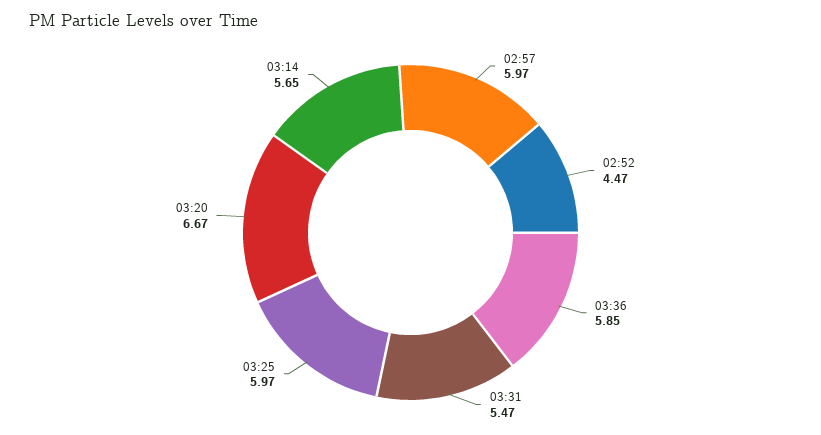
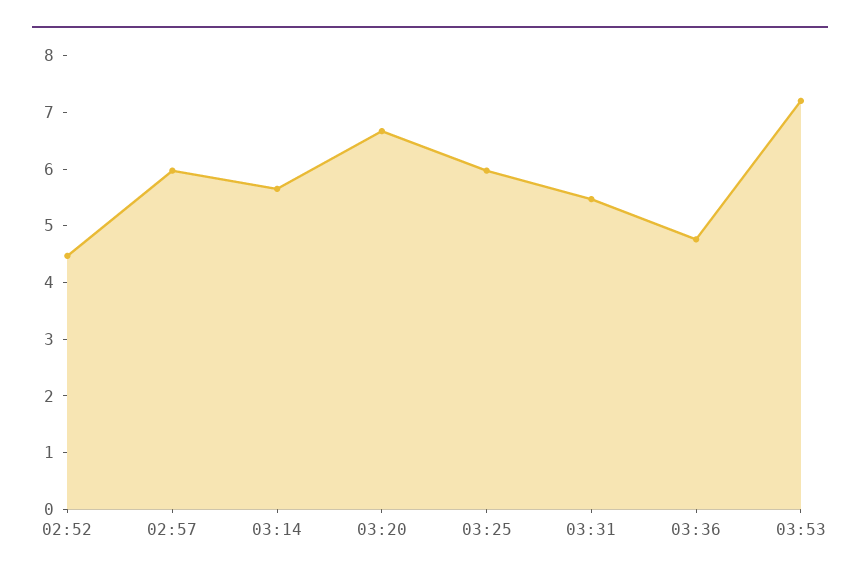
03:36: 5.85 -> 4.8
03:53: none -> 7.2

